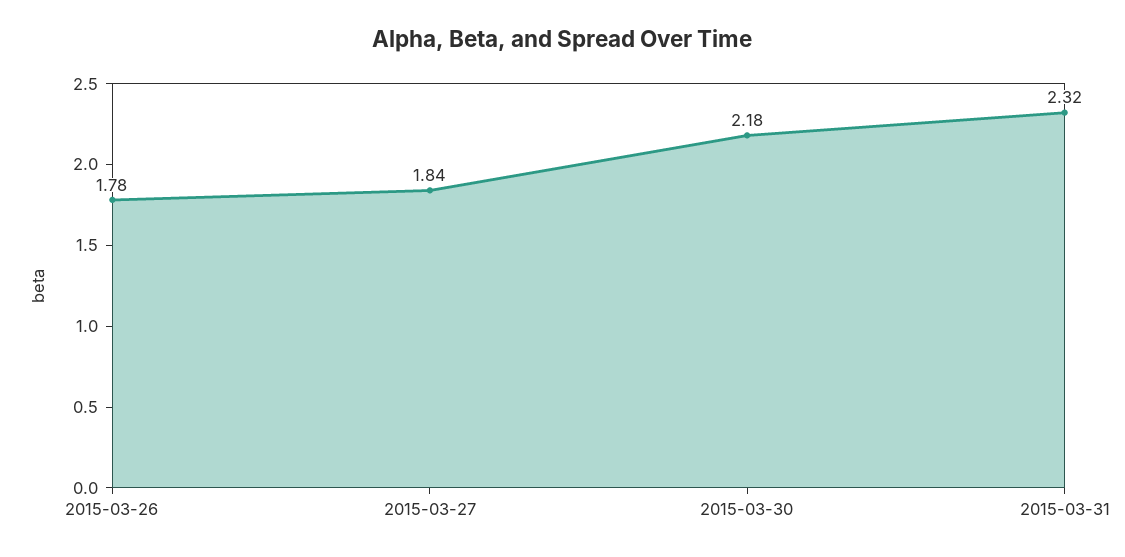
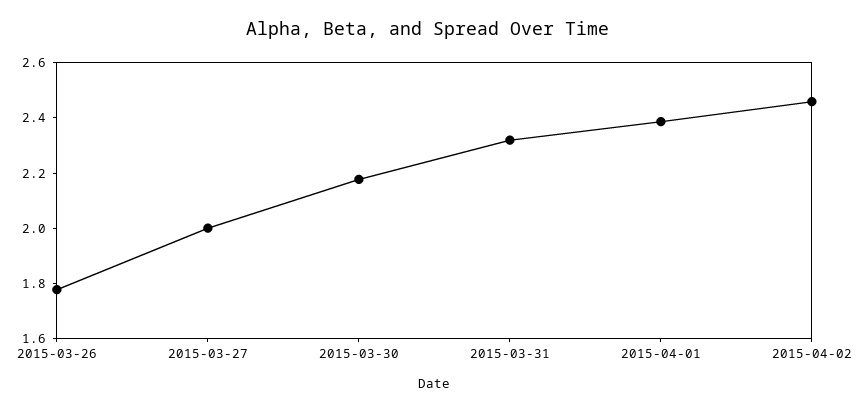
2015-03-27: 1.84 -> 2
2015-04-01: none -> 2.4
2015-04-02: none -> 2.45

